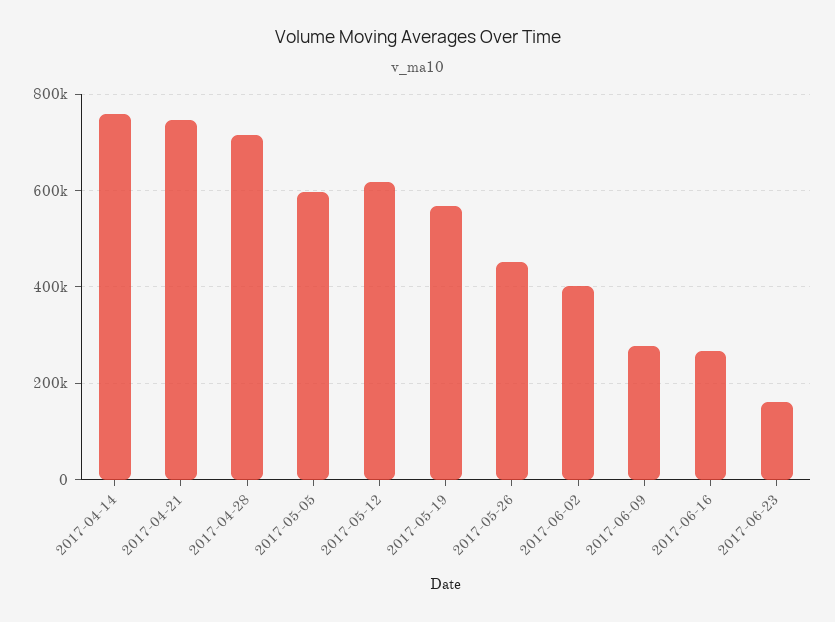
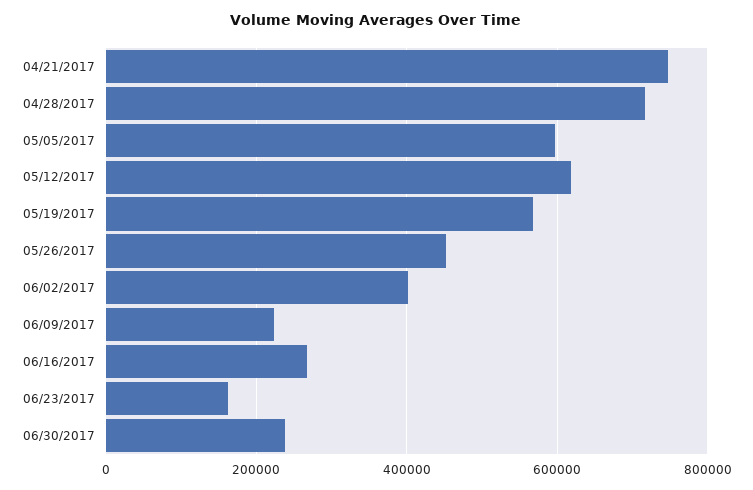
2017-04-14: 760000 -> none
2017-06-09: 280000 -> 220000
06/30/2017: none -> 240000

